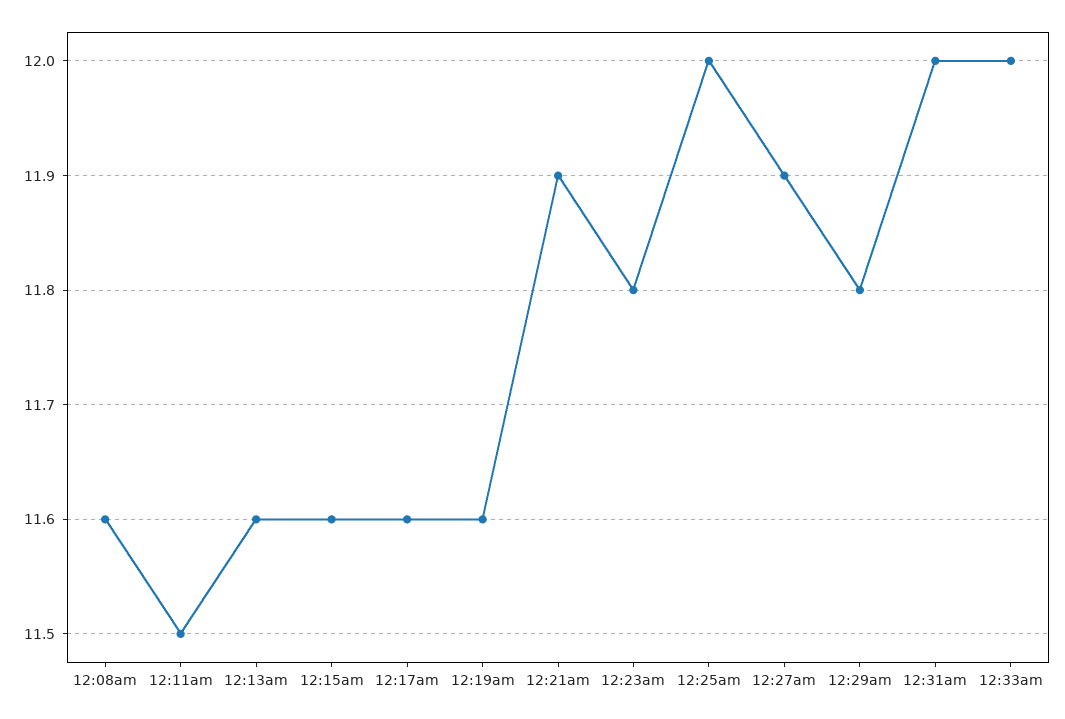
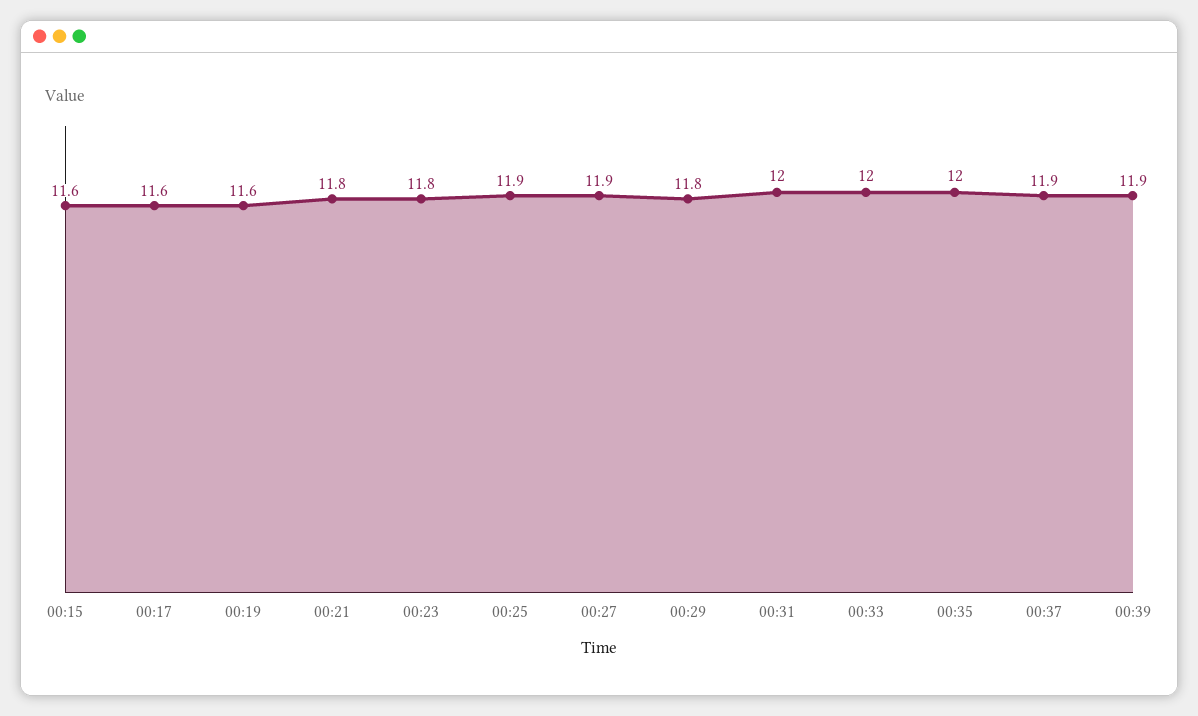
12:08am: 11.6 -> none
12:11am: 11.5 -> none
12:13am: 11.6 -> none
12:21am: 11.9 -> 11.8
12:25am: 12 -> 11.9
00:35: none -> 12
00:37: none -> 11.9
00:39: none -> 11.9

